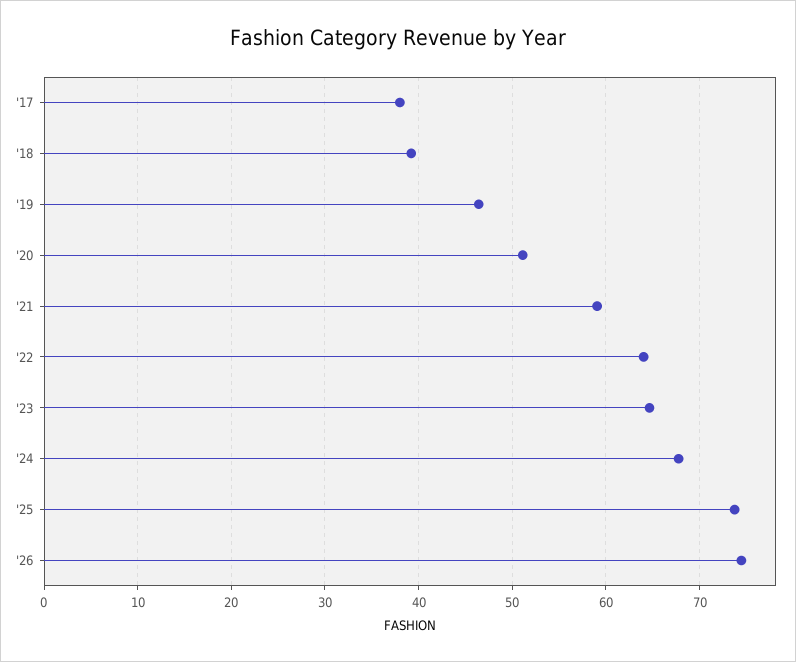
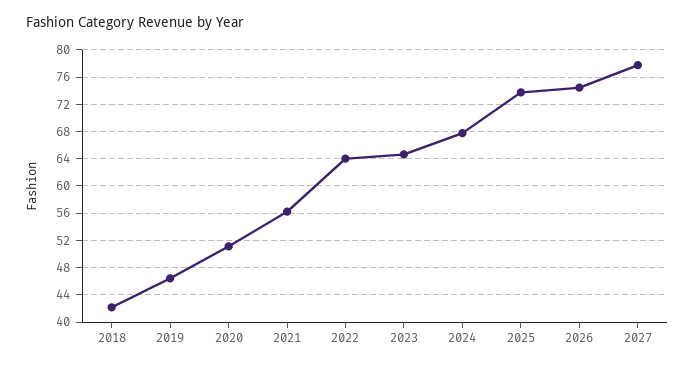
'17: 38 -> none
'18: 39 -> 42
'21: 59 -> 56
2027: none -> 78

